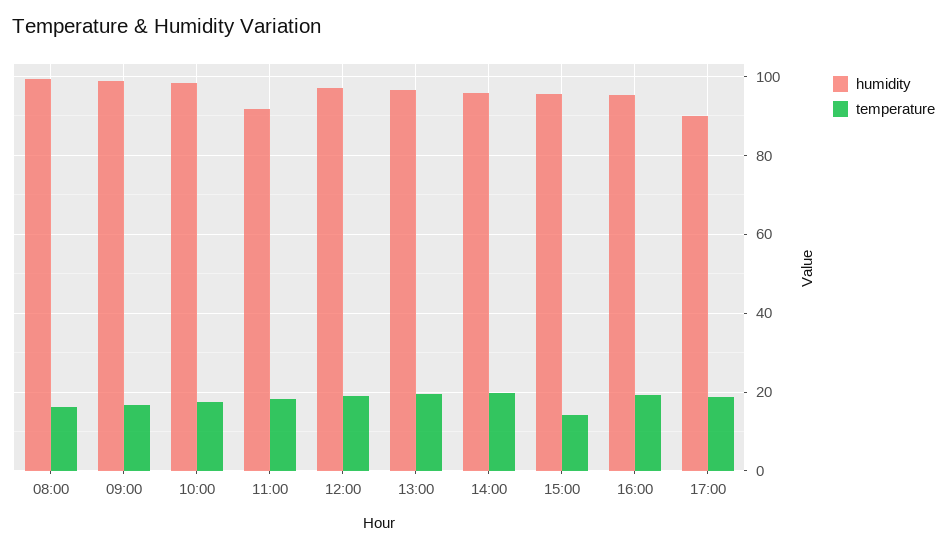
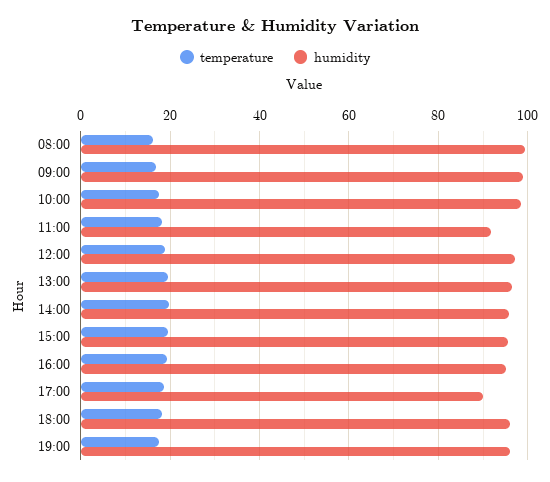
temperature, 15:00: 14 -> 20
temperature, 18:00: none -> 18
humidity, 18:00: none -> 96
temperature, 19:00: none -> 18
humidity, 19:00: none -> 96

